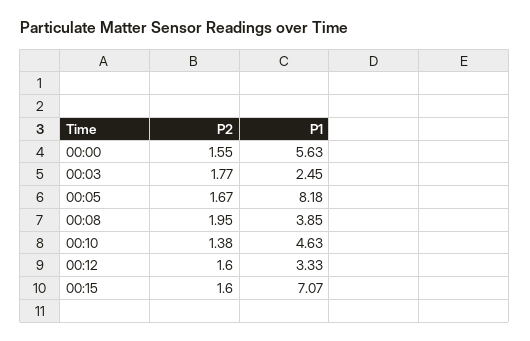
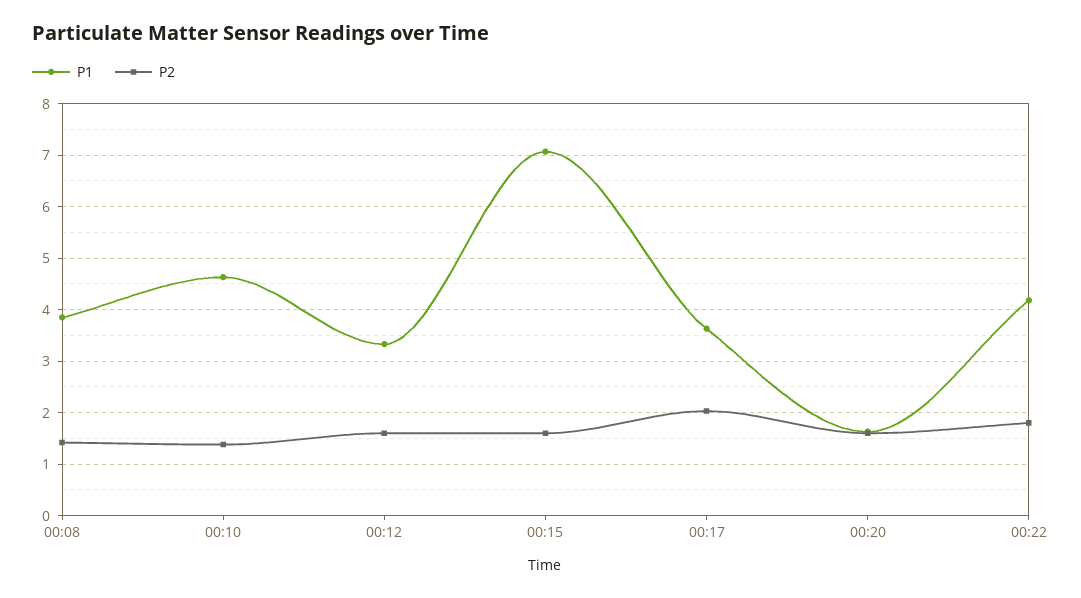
P2, 00:00: 1.55 -> none
P1, 00:00: 5.63 -> none
P2, 00:03: 1.77 -> none
P1, 00:03: 2.45 -> none
P2, 00:05: 1.67 -> none
P1, 00:05: 8.18 -> none
P2, 00:08: 1.95 -> 1.4
P1, 00:17: none -> 3.6
P2, 00:17: none -> 2
P1, 00:20: none -> 1.6
P2, 00:20: none -> 1.6
P1, 00:22: none -> 4.2
P2, 00:22: none -> 1.8

